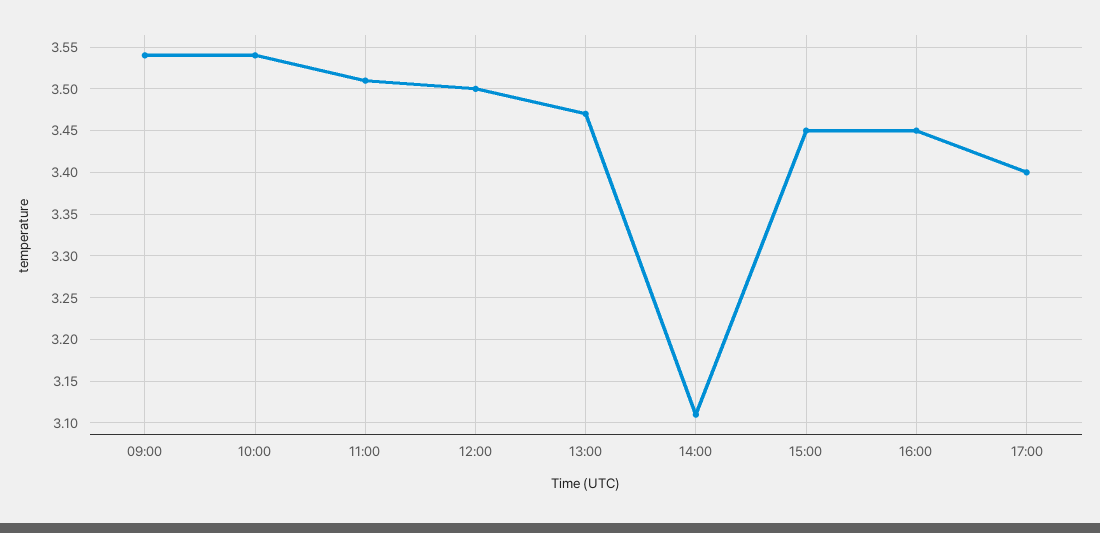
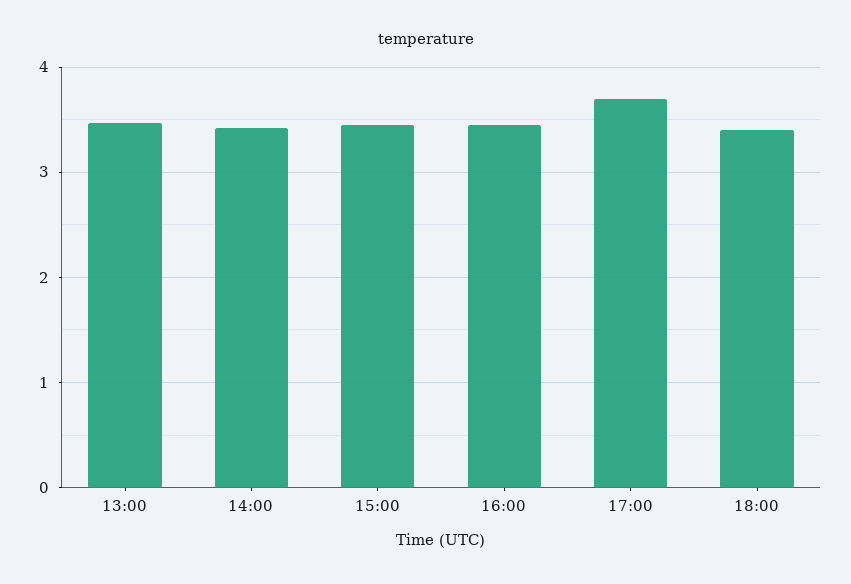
09:00: 3.54 -> none
10:00: 3.54 -> none
11:00: 3.51 -> none
12:00: 3.5 -> none
14:00: 3.11 -> 3.4
17:00: 3.4 -> 3.7
18:00: none -> 3.4

